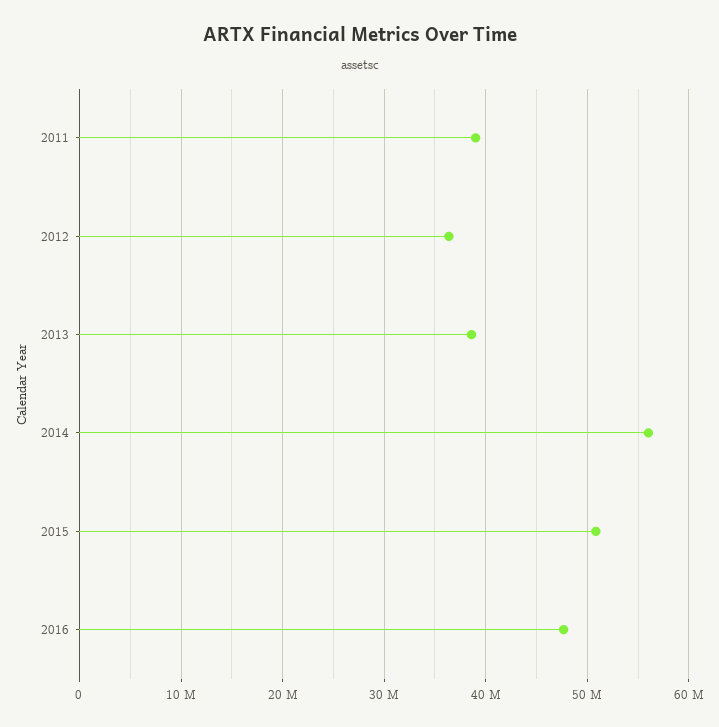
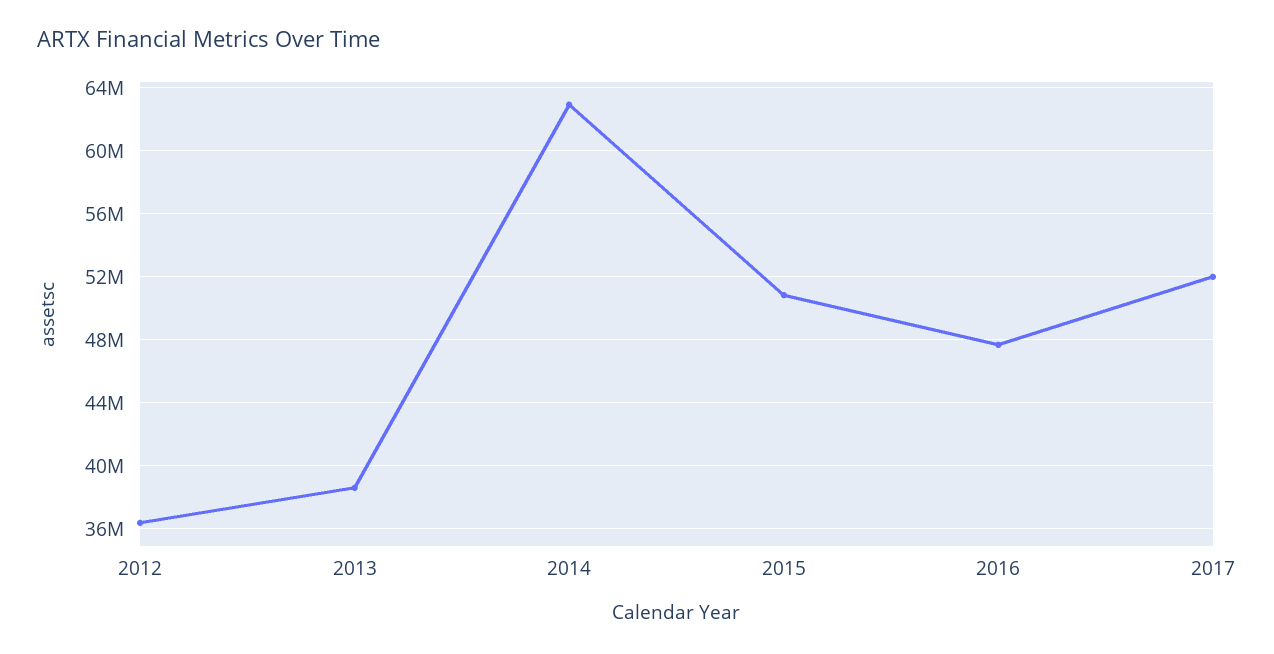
2011: 39000000 -> none
2014: 56000000 -> 63000000
2017: none -> 52000000

